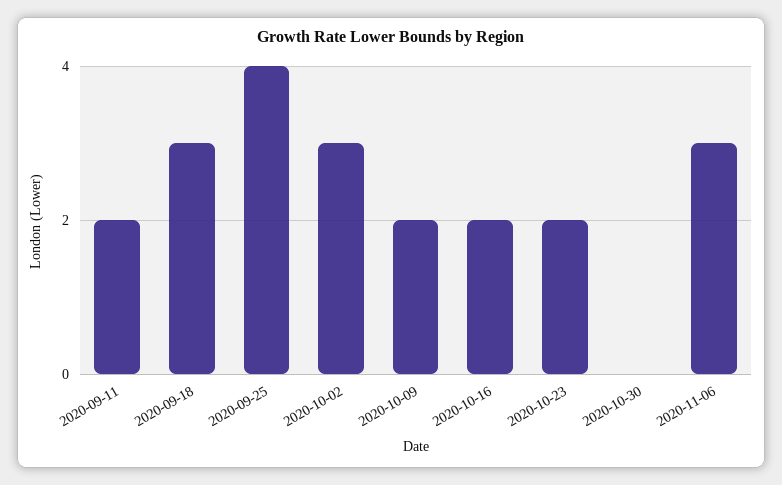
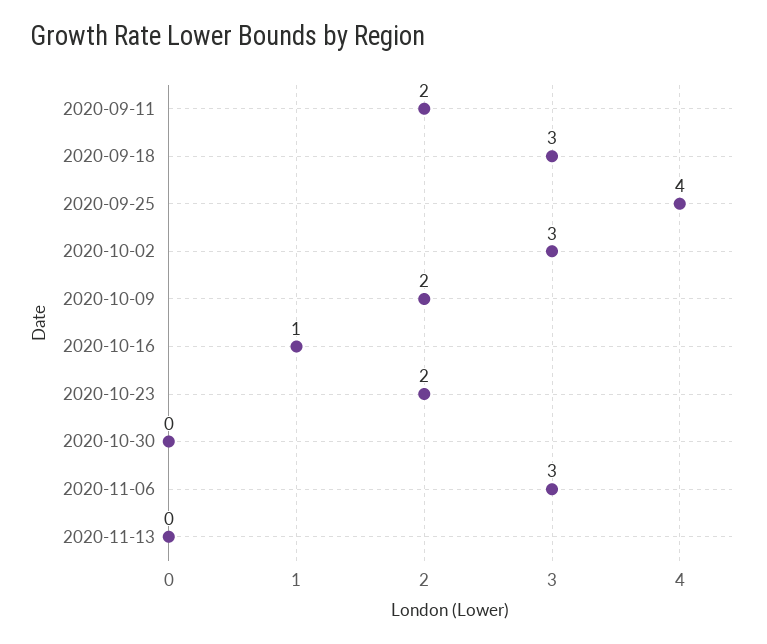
2020-10-16: 2 -> 1
2020-11-13: none -> 0

